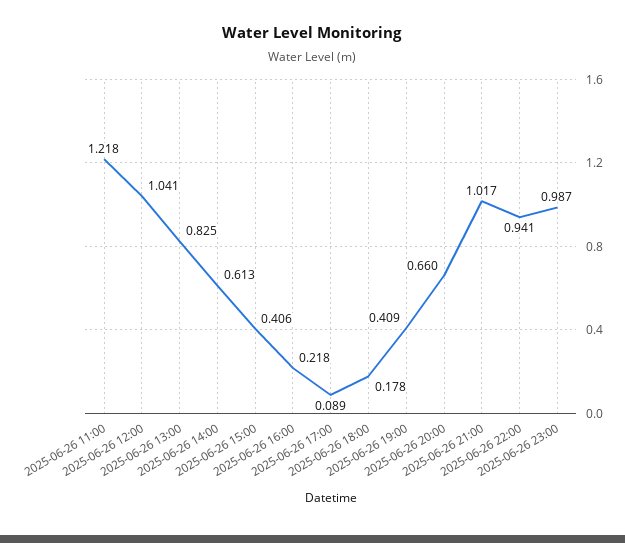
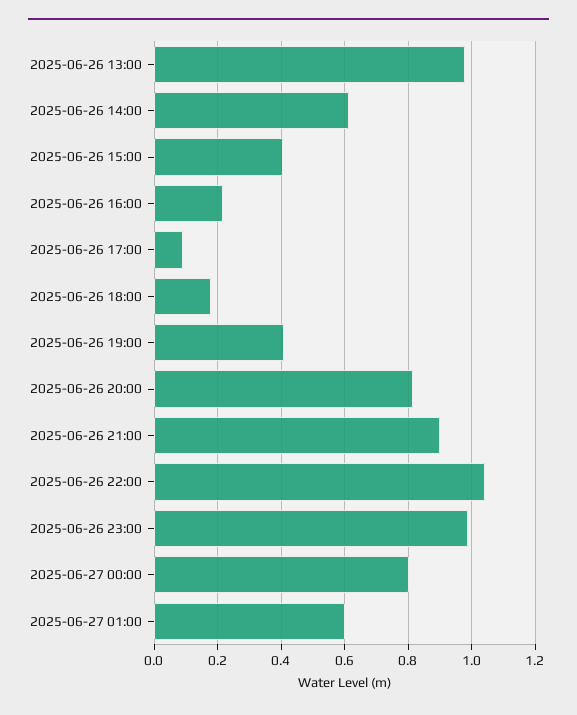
2025-06-26 11:00: 1.218 -> none
2025-06-26 12:00: 1.041 -> none
2025-06-26 13:00: 0.825 -> 0.98
2025-06-26 20:00: 0.66 -> 0.82
2025-06-26 21:00: 1.017 -> 0.9
2025-06-26 22:00: 0.941 -> 1.04
2025-06-27 00:00: none -> 0.8
2025-06-27 01:00: none -> 0.6

